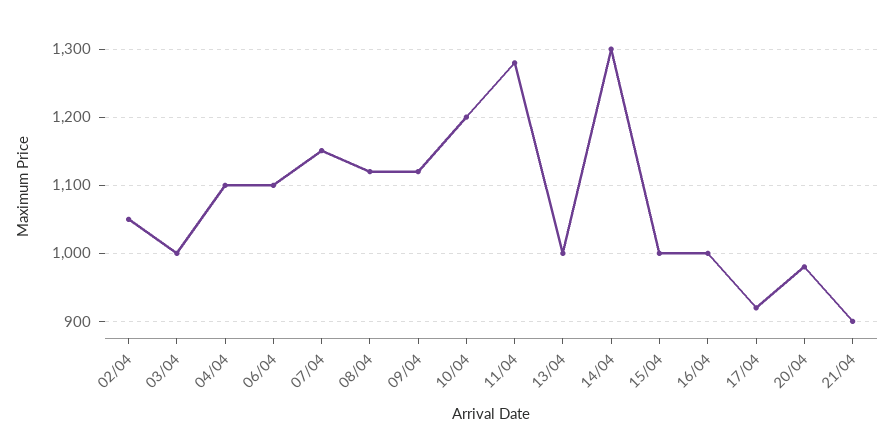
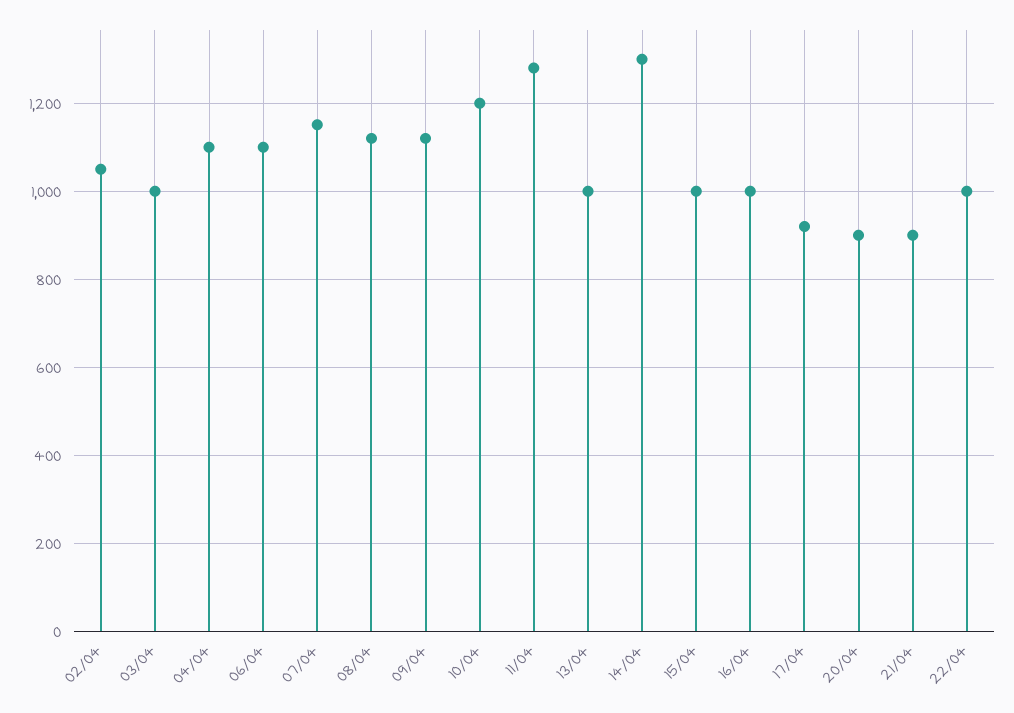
20/04: 980 -> 900
22/04: none -> 1000

